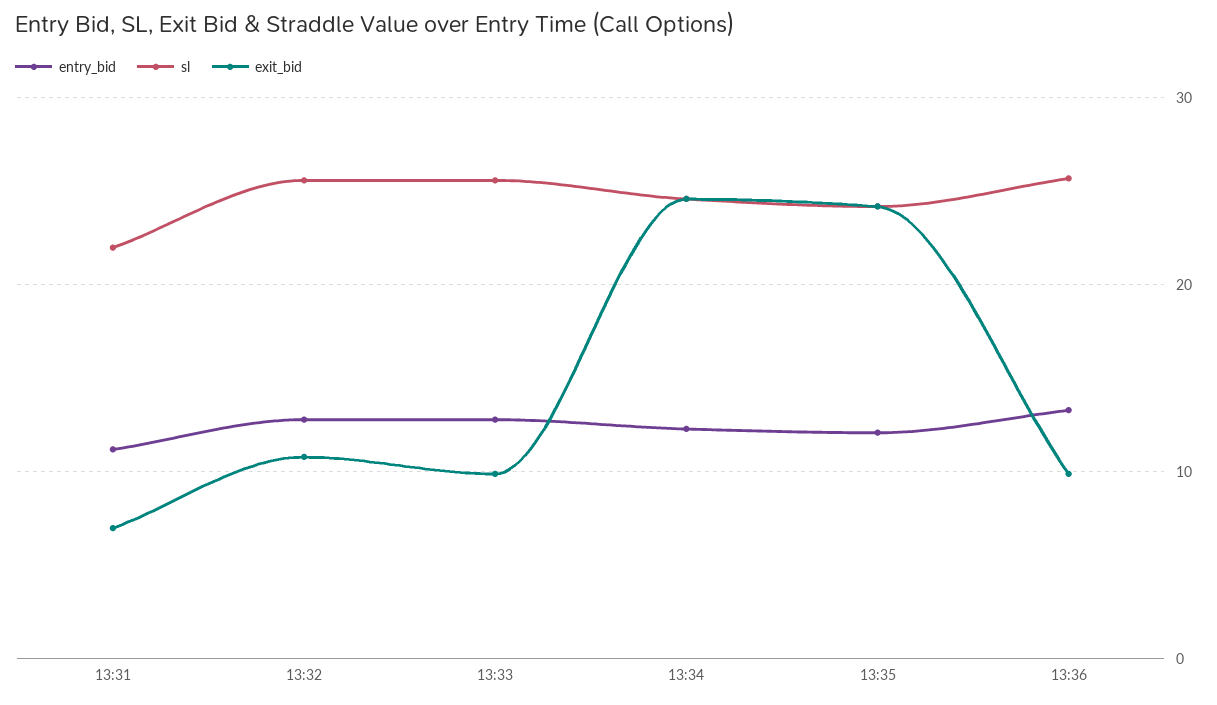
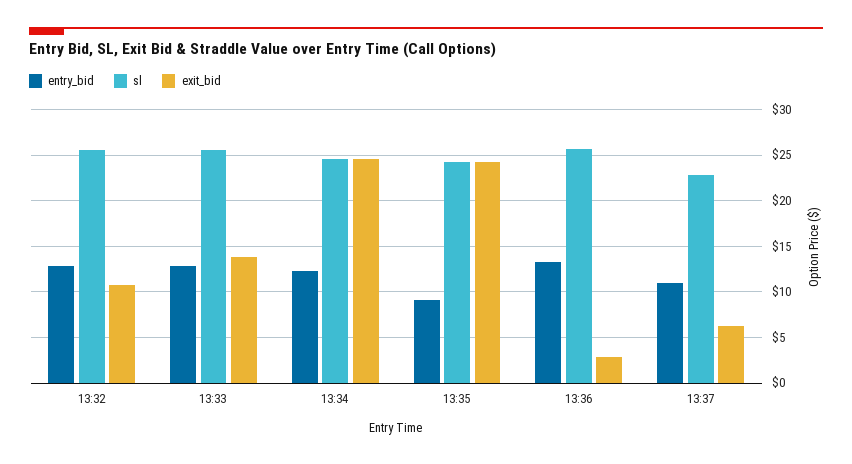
entry_bid, 13:31: 11 -> none
sl, 13:31: 22 -> none
exit_bid, 13:31: 7 -> none
exit_bid, 13:33: 10 -> 14
entry_bid, 13:35: 12 -> 9
exit_bid, 13:36: 10 -> 3
entry_bid, 13:37: none -> 11
sl, 13:37: none -> 23
exit_bid, 13:37: none -> 6

